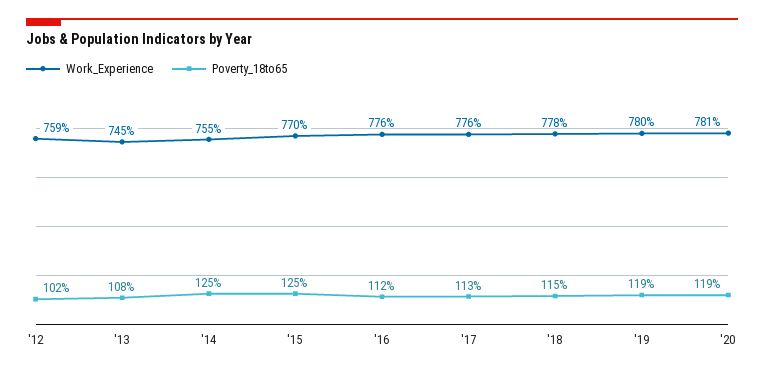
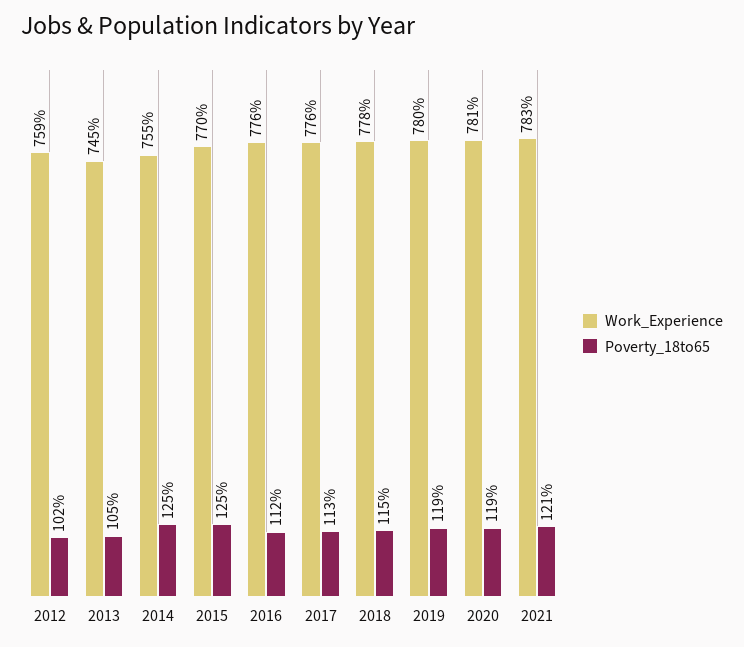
Poverty_18to65, '13: 108 -> 105
Work_Experience, 2021: none -> 783
Poverty_18to65, 2021: none -> 121

